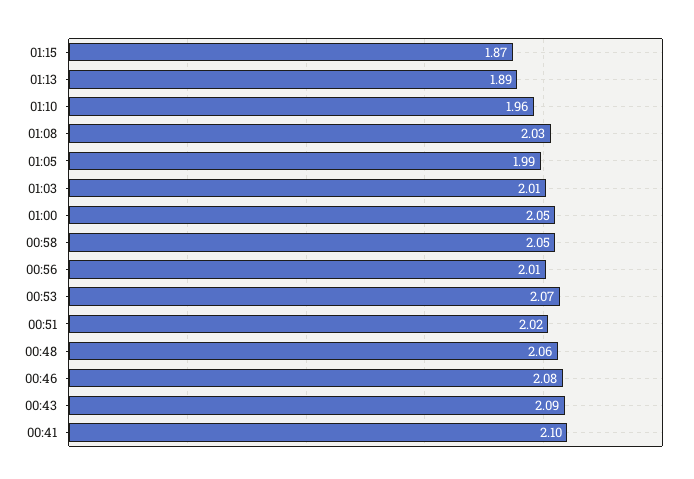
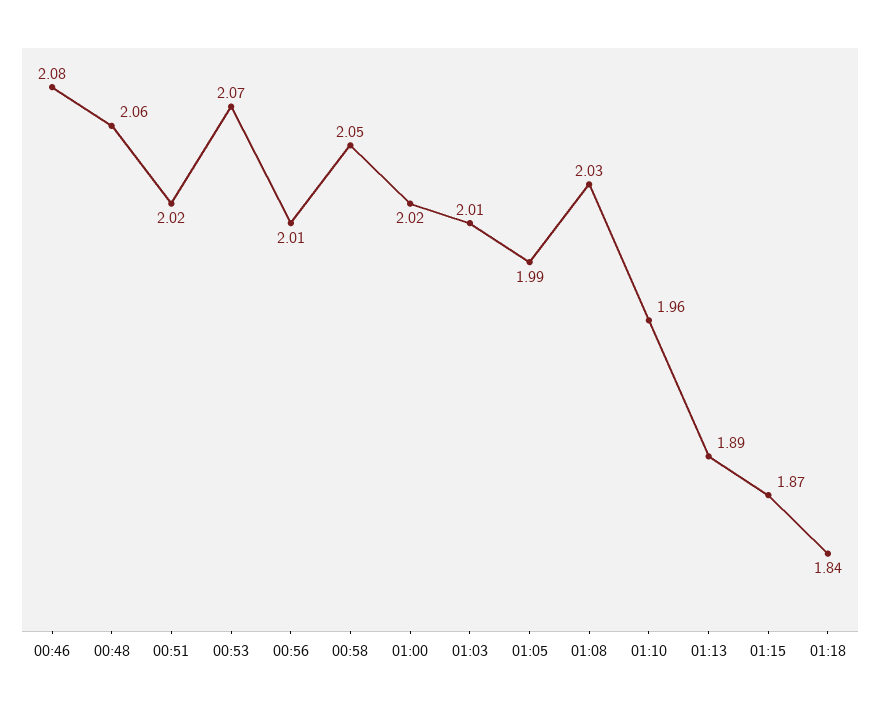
01:00: 2.05 -> 2.02
00:43: 2.09 -> none
00:41: 2.1 -> none
01:18: none -> 1.84

